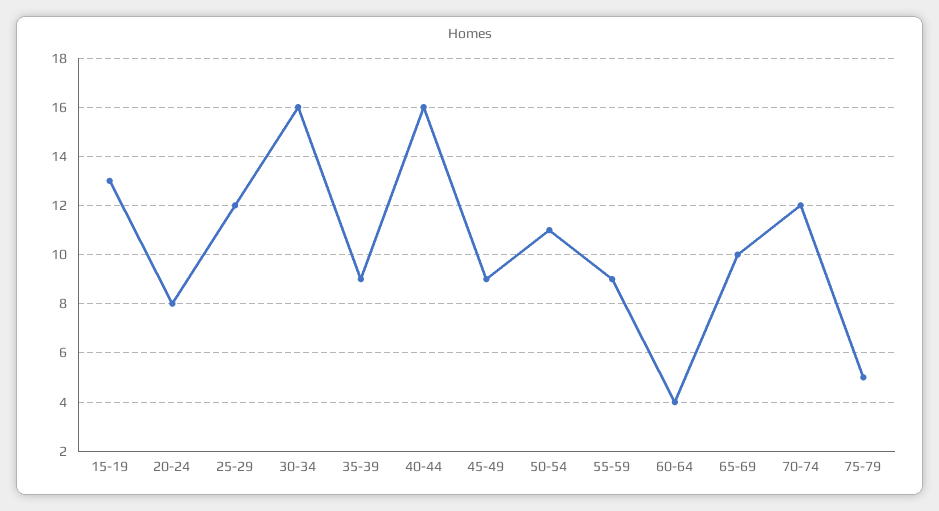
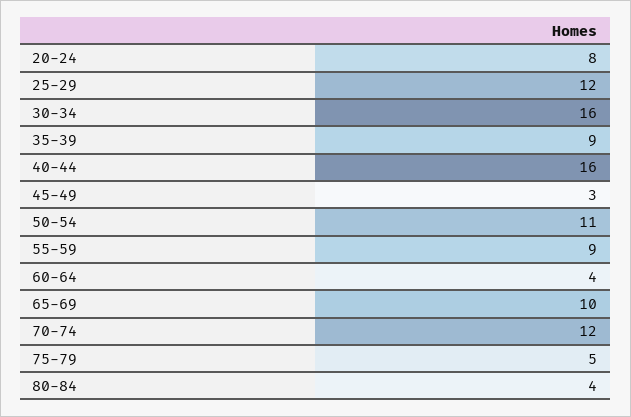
15-19: 13 -> none
45-49: 9 -> 3
80-84: none -> 4

